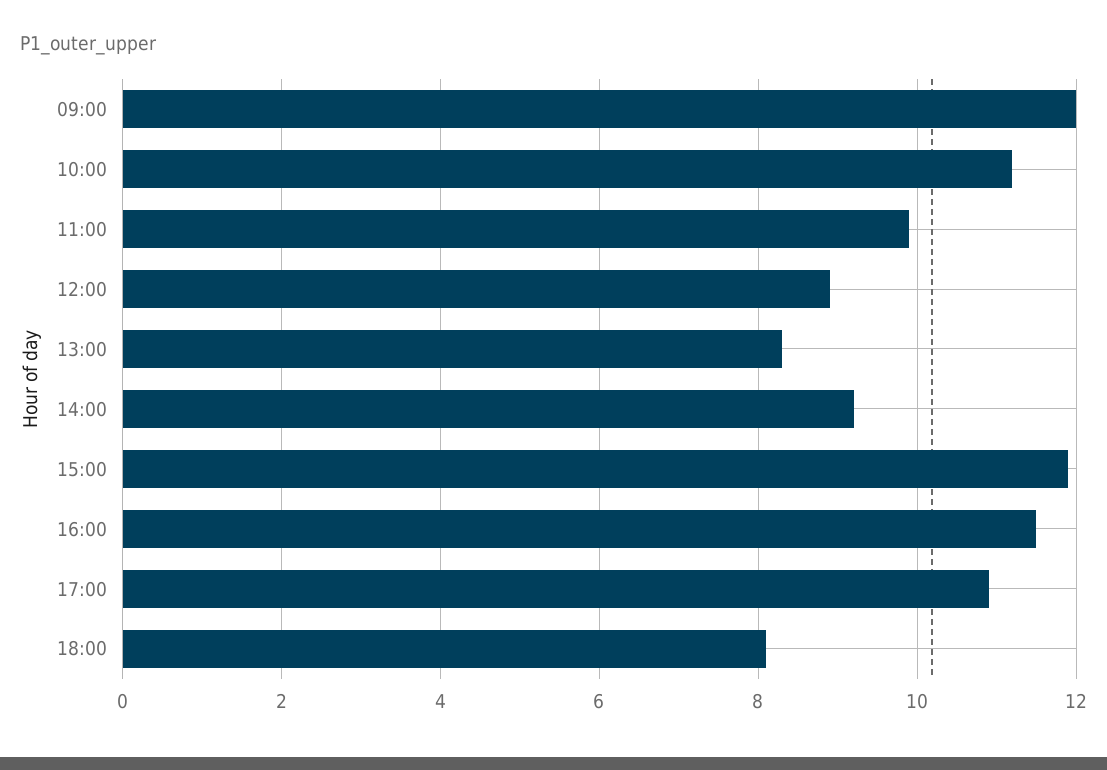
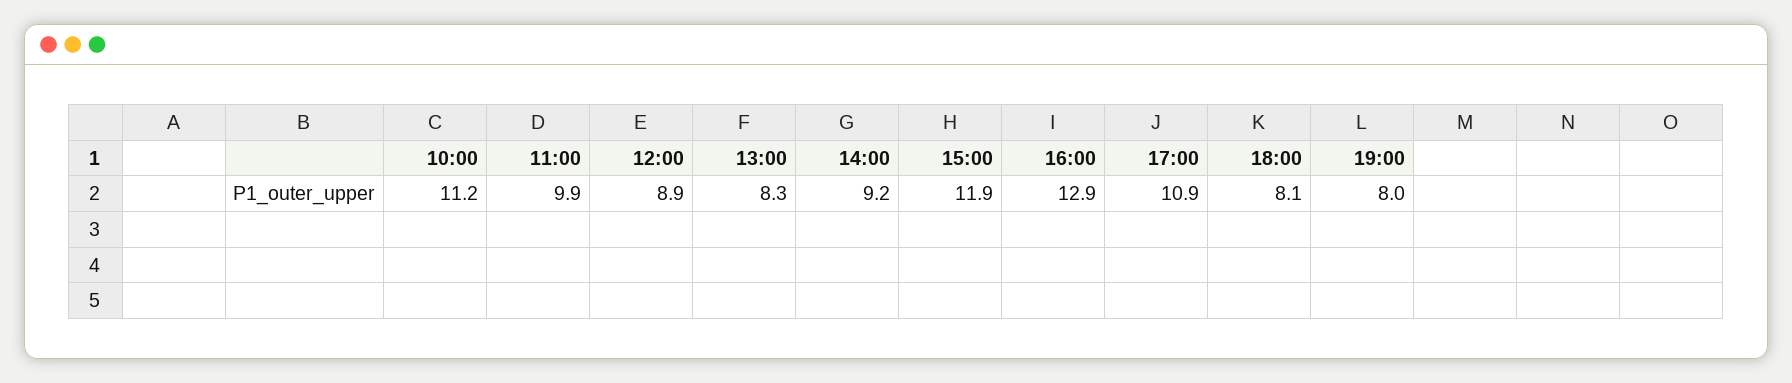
09:00: 12 -> none
16:00: 11.5 -> 12.9
19:00: none -> 8

